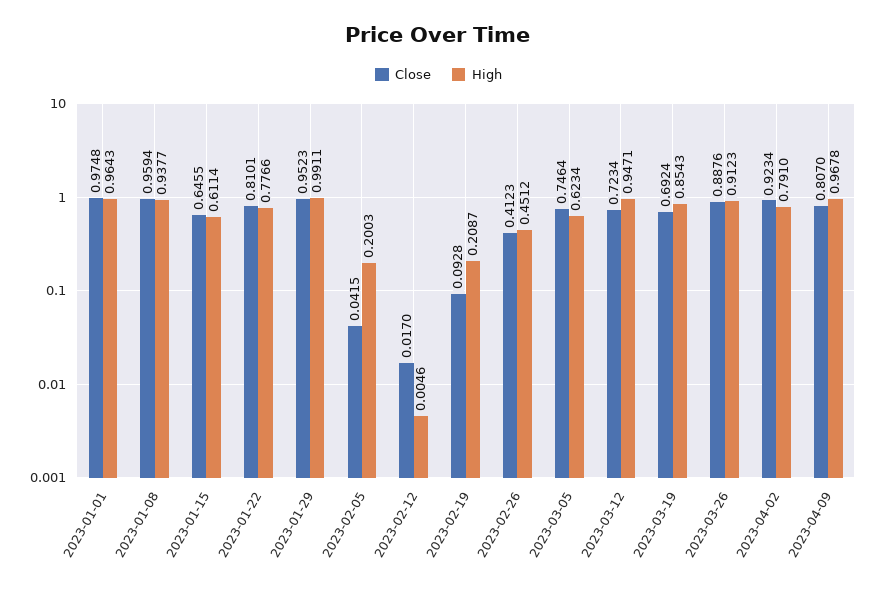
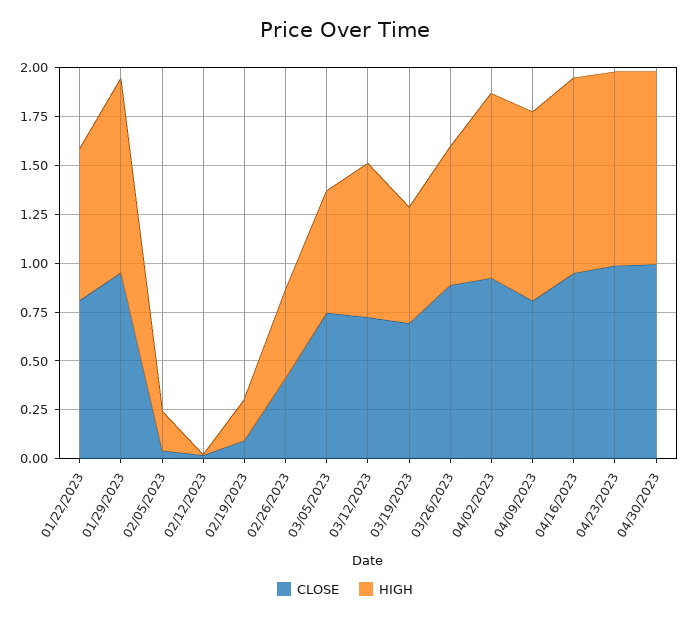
Close, 2023-01-01: 0.9748 -> none
High, 2023-01-01: 0.9643 -> none
Close, 2023-01-08: 0.9594 -> none
High, 2023-01-08: 0.9377 -> none
Close, 2023-01-15: 0.6455 -> none
High, 2023-01-15: 0.6114 -> none
High, 2023-03-12: 0.9471 -> 0.8
High, 2023-03-19: 0.8543 -> 0.6
High, 2023-03-26: 0.9123 -> 0.7
High, 2023-04-02: 0.791 -> 0.95
Close, 04/16/2023: none -> 0.95
High, 04/16/2023: none -> 1
Close, 04/23/2023: none -> 1
High, 04/23/2023: none -> 1
Close, 04/30/2023: none -> 1
High, 04/30/2023: none -> 1

